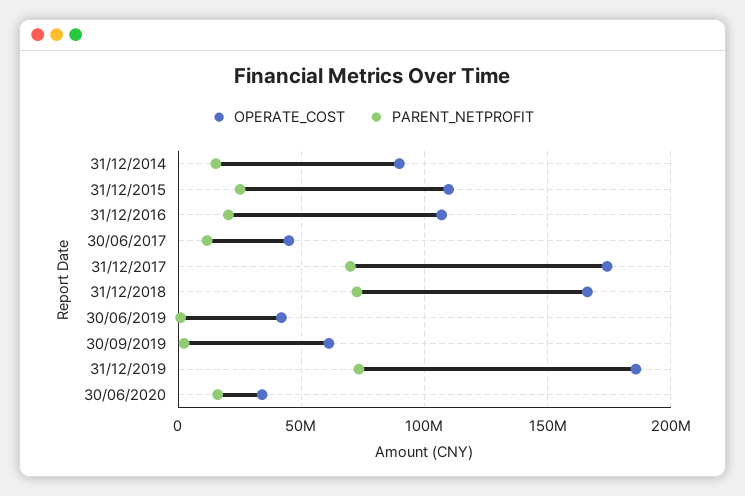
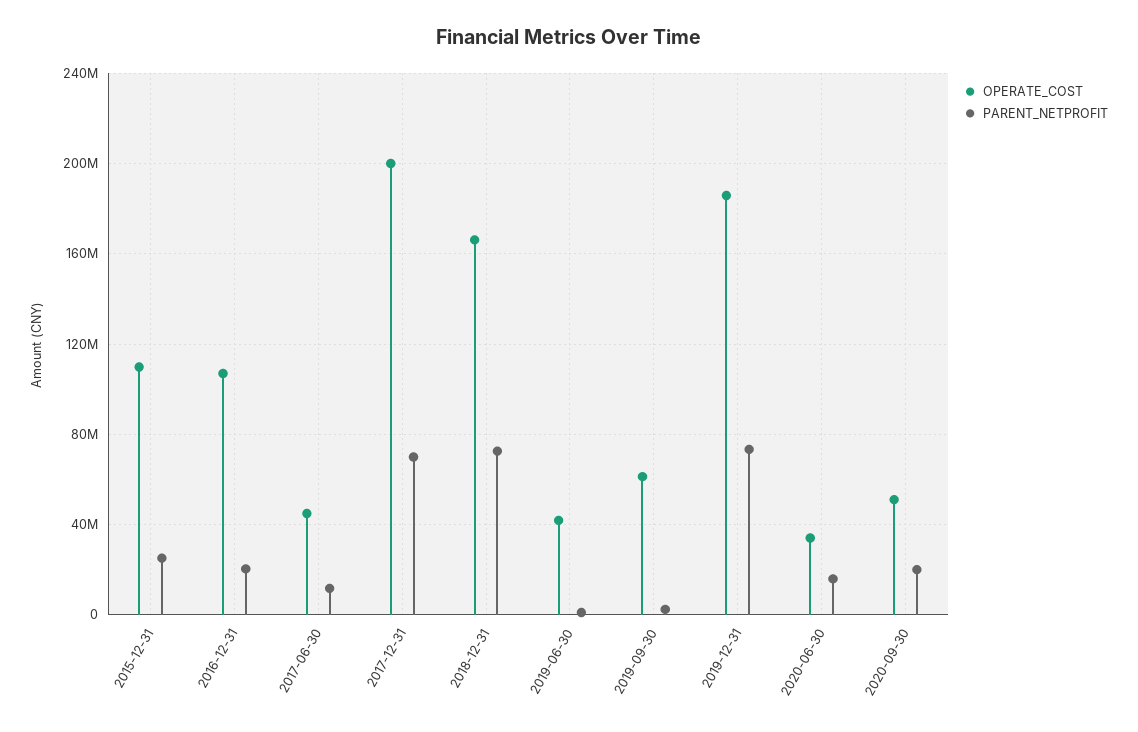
OPERATE_COST, 31/12/2014: 90000000 -> none
PARENT_NETPROFIT, 31/12/2014: 15000000 -> none
OPERATE_COST, 31/12/2017: 175000000 -> 200000000
OPERATE_COST, 2020-09-30: none -> 50000000
PARENT_NETPROFIT, 2020-09-30: none -> 20000000

